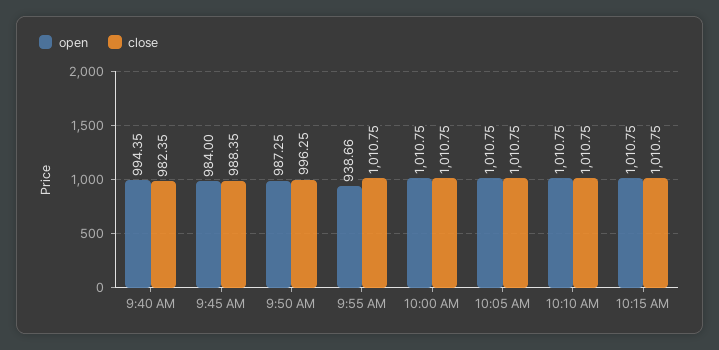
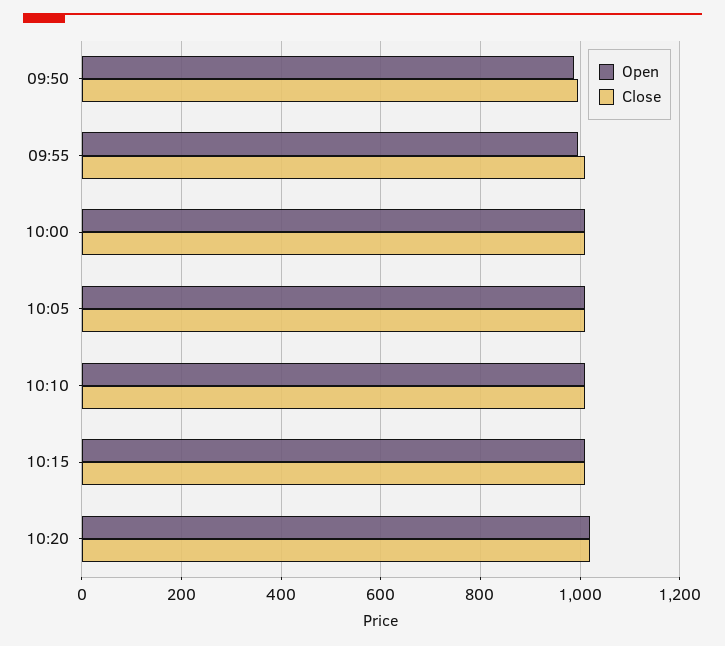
open, 9:40 AM: 994.35 -> none
close, 9:40 AM: 982.35 -> none
open, 9:45 AM: 984 -> none
close, 9:45 AM: 988.35 -> none
open, 9:55 AM: 938.66 -> 1000
open, 10:20: none -> 1020
close, 10:20: none -> 1020

